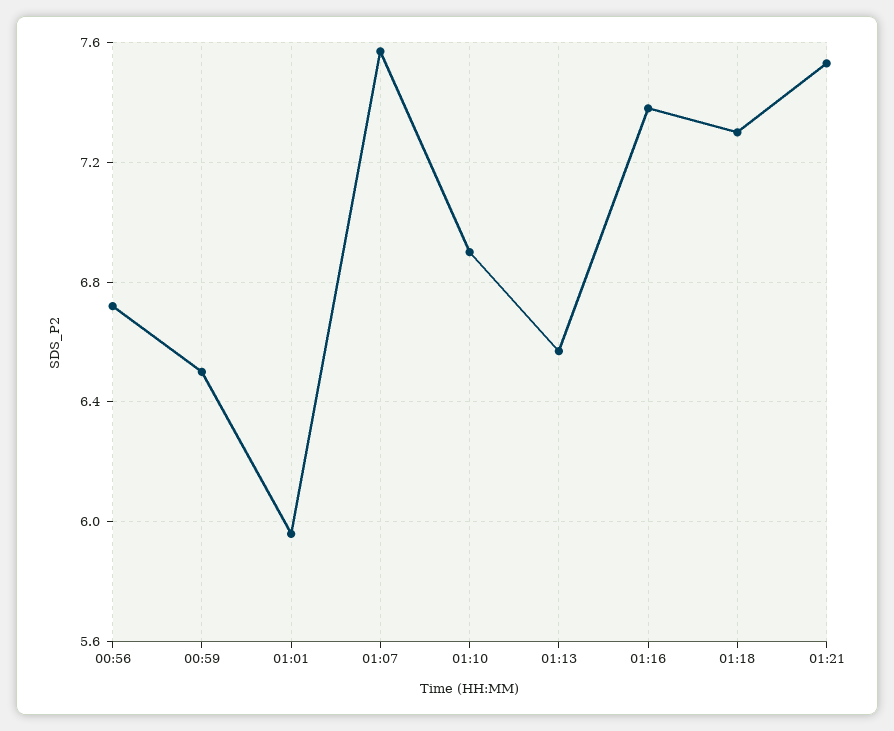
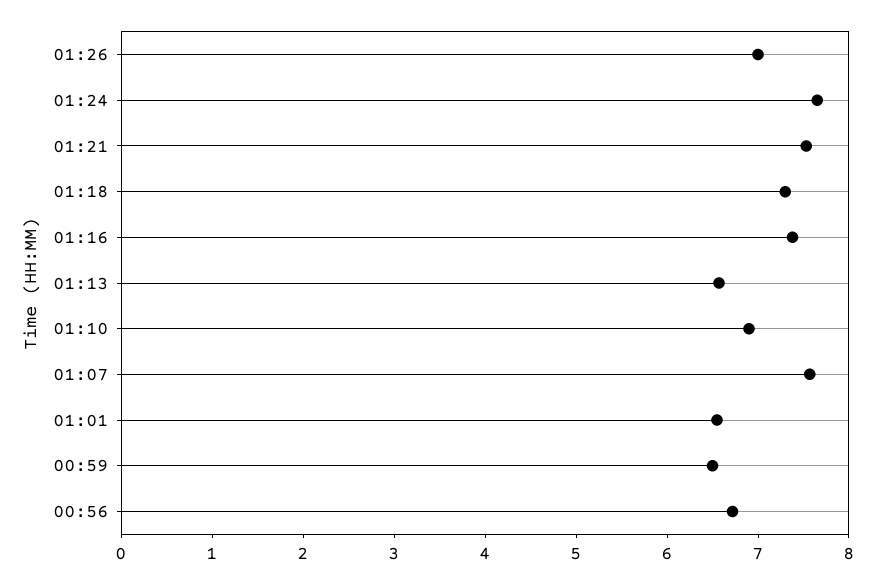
01:01: 5.95 -> 6.6
01:26: none -> 7
01:24: none -> 7.6

